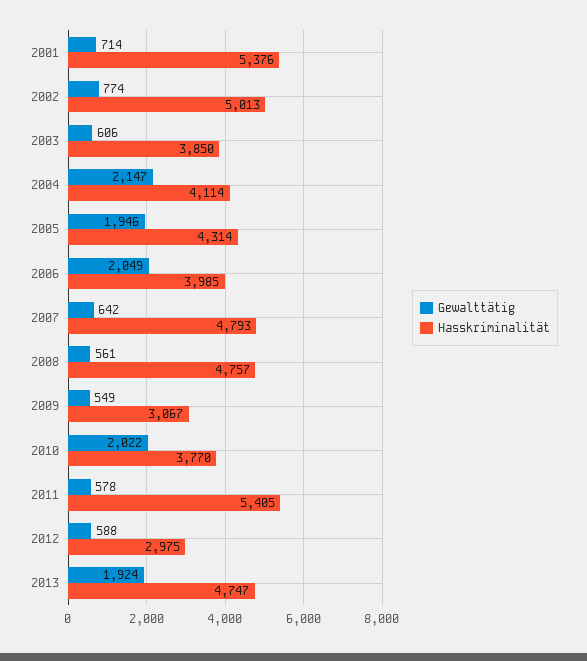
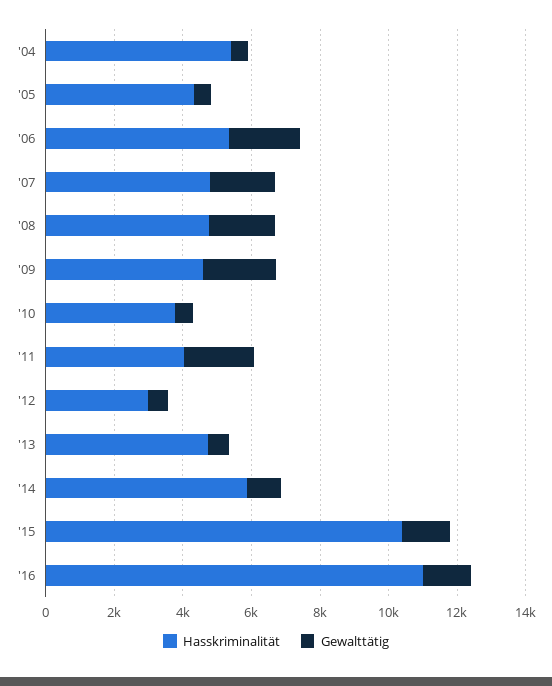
Gewalttätig, 2001: 714 -> none
Hasskriminalität, 2001: 5376 -> none
Gewalttätig, 2002: 774 -> none
Hasskriminalität, 2002: 5013 -> none
Gewalttätig, 2003: 606 -> none
Hasskriminalität, 2003: 3850 -> none
Gewalttätig, 2004: 2147 -> 500
Hasskriminalität, 2004: 4114 -> 5500
Gewalttätig, 2005: 1946 -> 500
Hasskriminalität, 2006: 3985 -> 5500
Gewalttätig, 2007: 642 -> 2000
Gewalttätig, 2008: 561 -> 2000
Gewalttätig, 2009: 549 -> 2000
Hasskriminalität, 2009: 3067 -> 4500
Gewalttätig, 2010: 2022 -> 500
Gewalttätig, 2011: 578 -> 2000
Hasskriminalität, 2011: 5405 -> 4000
Gewalttätig, 2013: 1924 -> 500
Hasskriminalität, '14: none -> 6000
Gewalttätig, '14: none -> 1000
Hasskriminalität, '15: none -> 10500
Gewalttätig, '15: none -> 1500
Hasskriminalität, '16: none -> 11000
Gewalttätig, '16: none -> 1500

